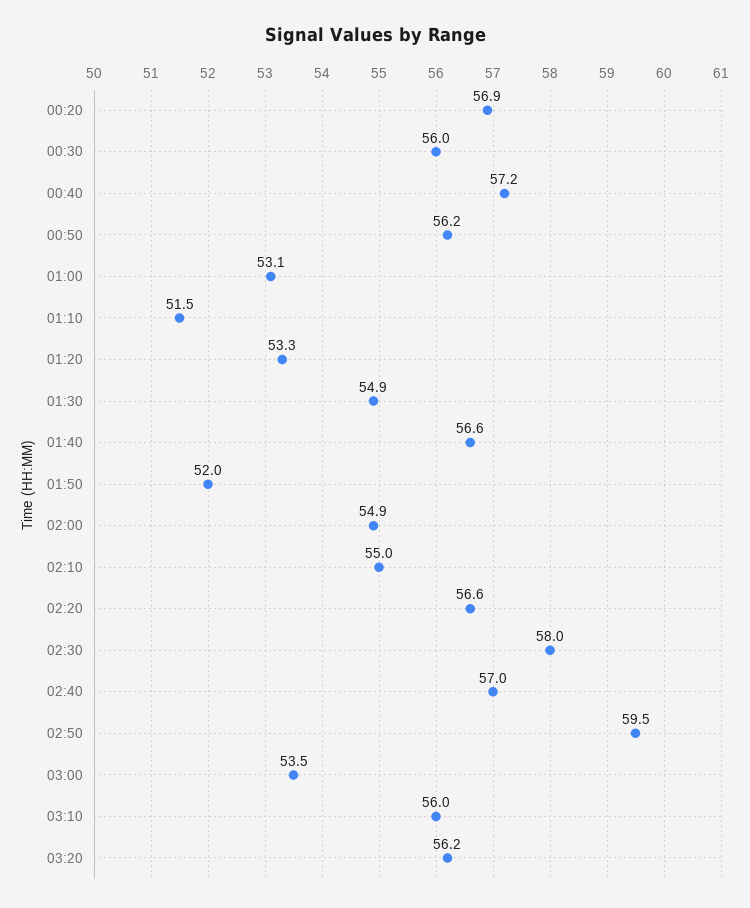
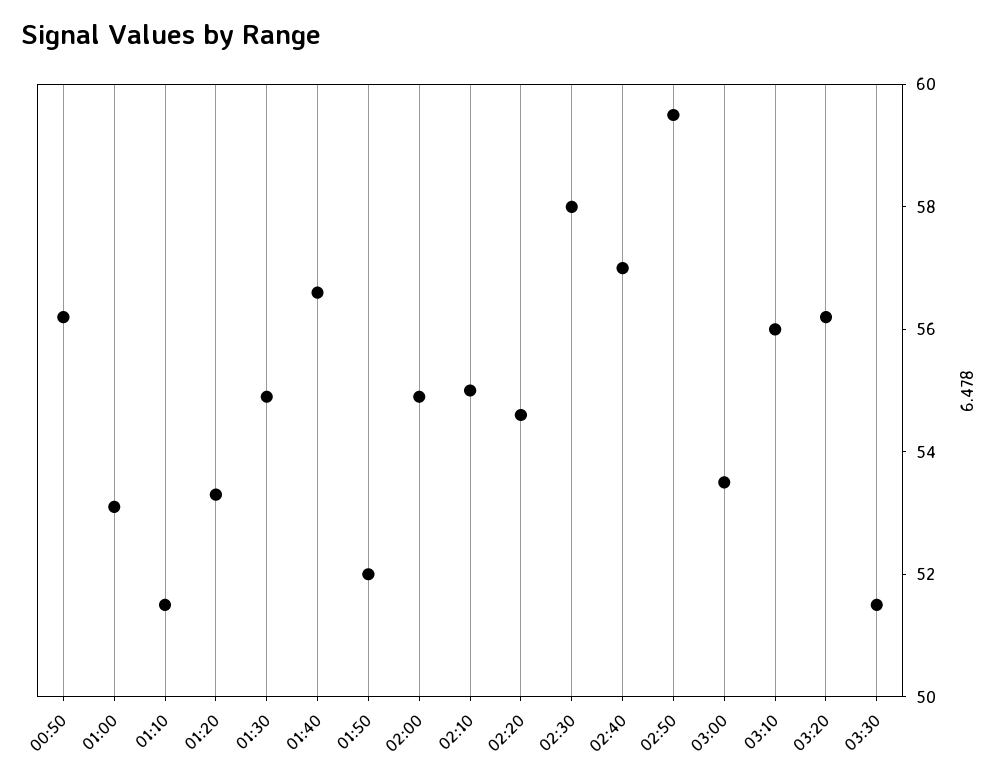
00:20: 56.9 -> none
00:30: 56 -> none
00:40: 57.2 -> none
02:20: 56.6 -> 54.5
03:30: none -> 51.5

